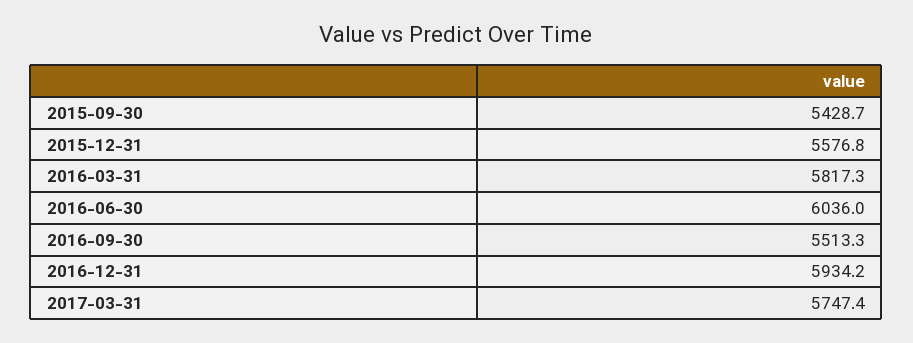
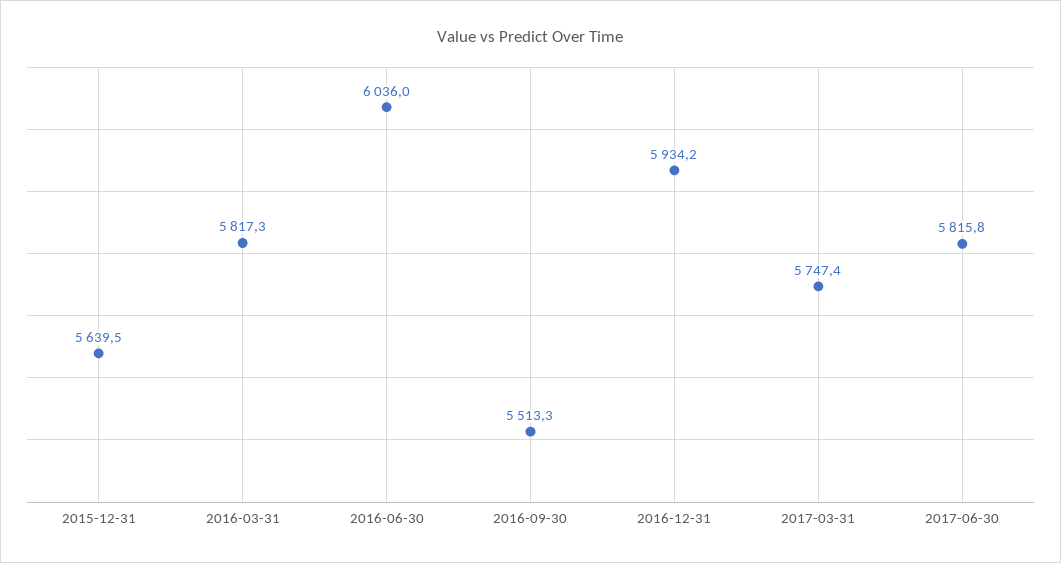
2015-09-30: 5428.7 -> none
2015-12-31: 5576.8 -> 5639.5
2017-06-30: none -> 5815.8

